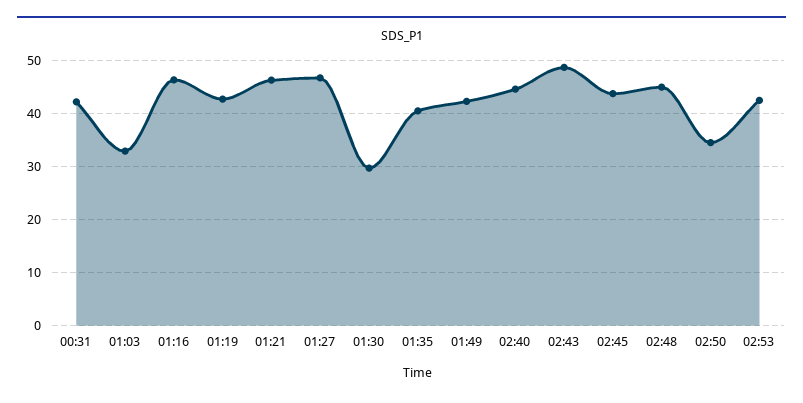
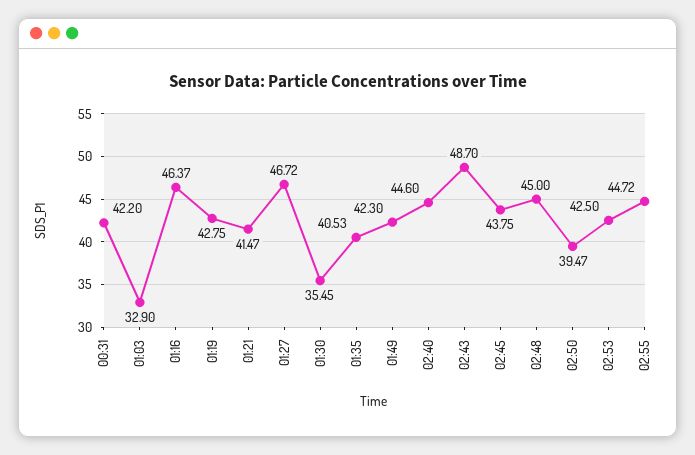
01:21: 46 -> 41.47
01:30: 30 -> 35.45
02:50: 34 -> 39.47
02:55: none -> 44.72

